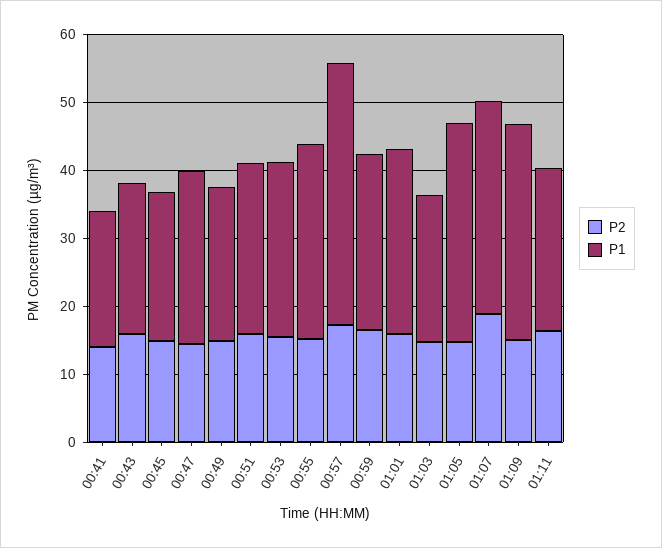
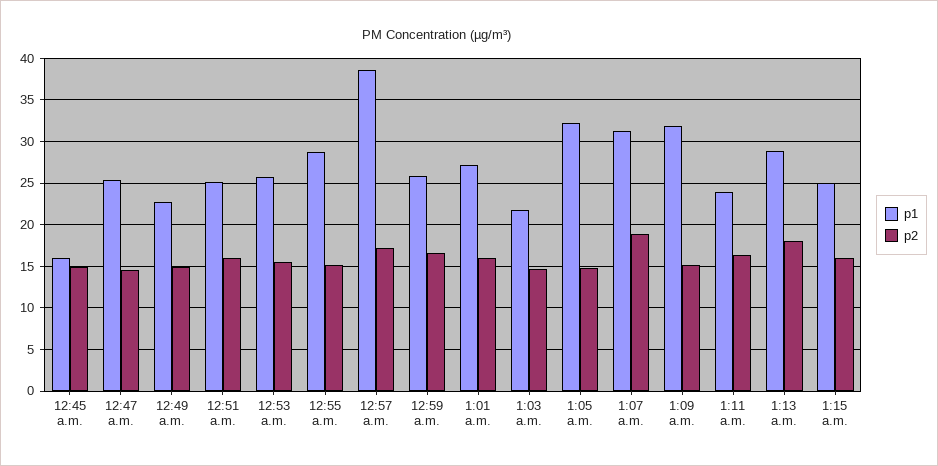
P2, 00:41: 14 -> none
P1, 00:41: 20 -> none
P2, 00:43: 16 -> none
P1, 00:43: 22 -> none
P1, 00:45: 22 -> 16
P1, 1:13 a.m.: none -> 29
P2, 1:13 a.m.: none -> 18
P1, 1:15 a.m.: none -> 25
P2, 1:15 a.m.: none -> 16

